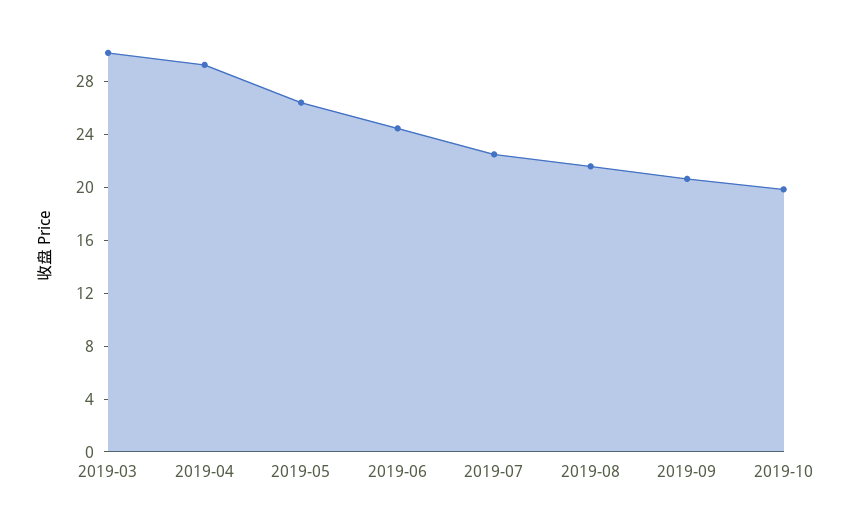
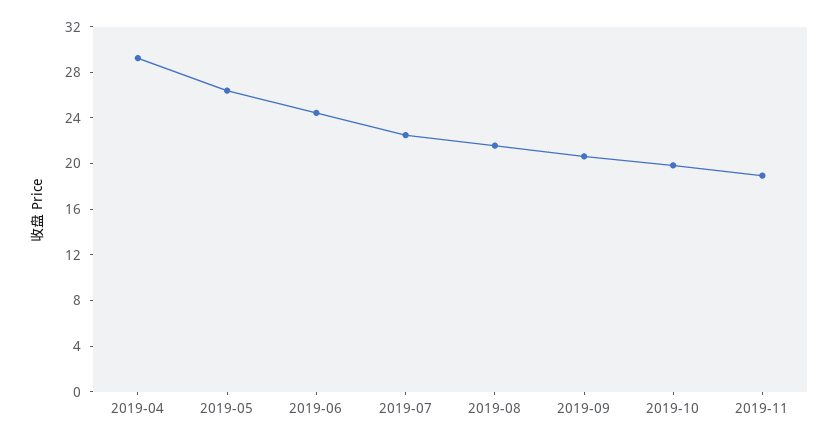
2019-03: 30 -> none
2019-11: none -> 19

